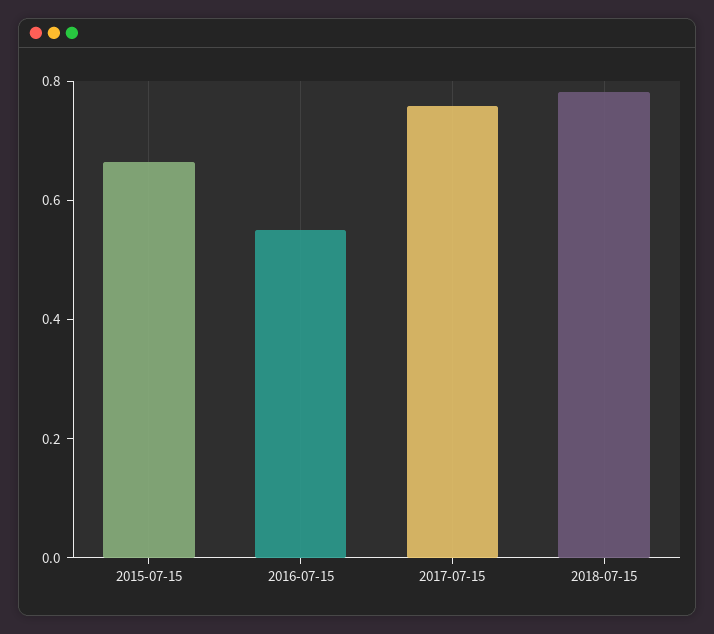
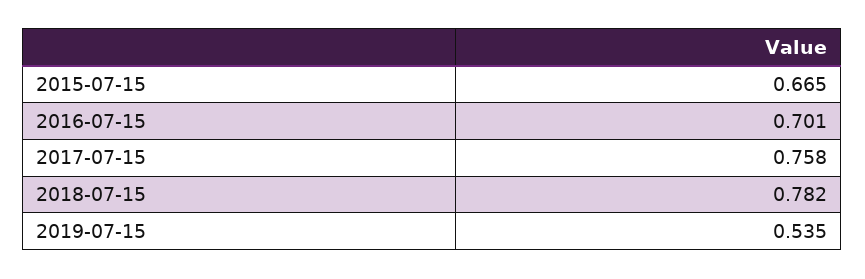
2016-07-15: 0.55 -> 0.701
2019-07-15: none -> 0.535

